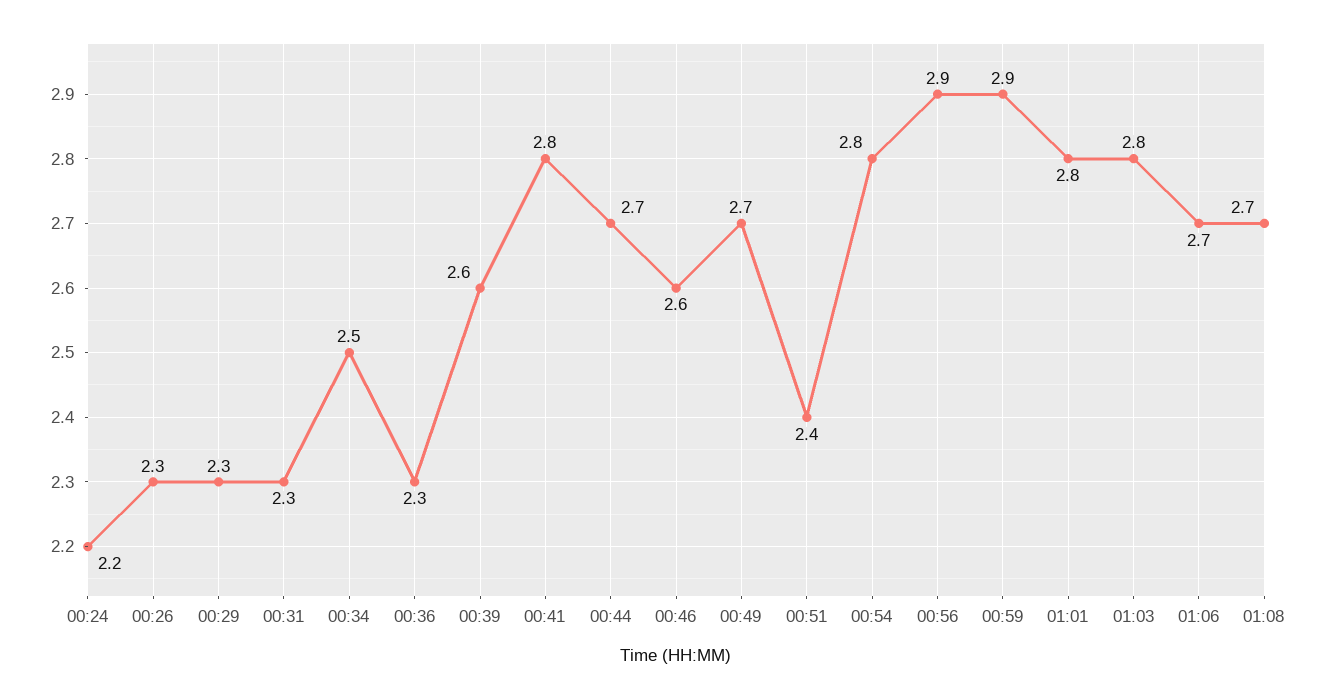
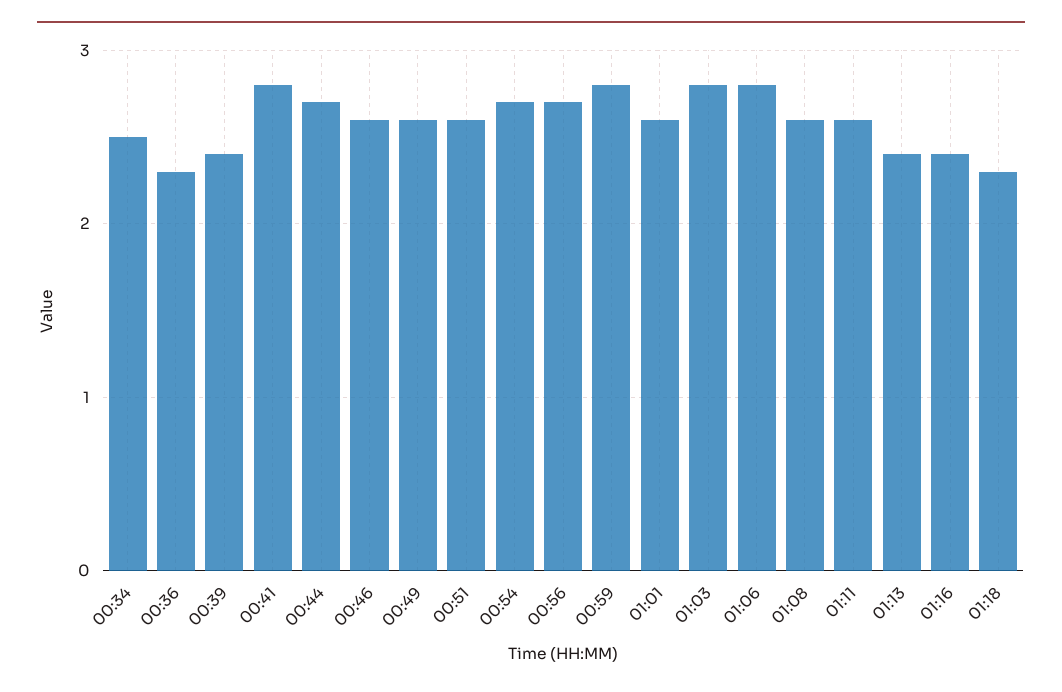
00:24: 2.2 -> none
00:26: 2.3 -> none
00:29: 2.3 -> none
00:31: 2.3 -> none
00:39: 2.6 -> 2.4
00:49: 2.7 -> 2.6
00:51: 2.4 -> 2.6
00:54: 2.8 -> 2.7
00:56: 2.9 -> 2.7
00:59: 2.9 -> 2.8
01:01: 2.8 -> 2.6
01:06: 2.7 -> 2.8
01:08: 2.7 -> 2.6
01:11: none -> 2.6
01:13: none -> 2.4
01:16: none -> 2.4
01:18: none -> 2.3

